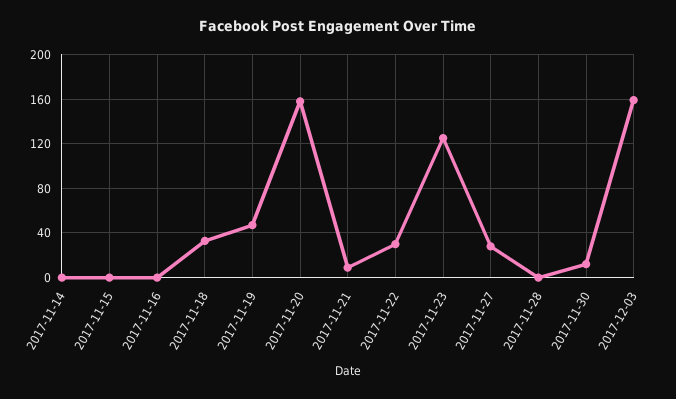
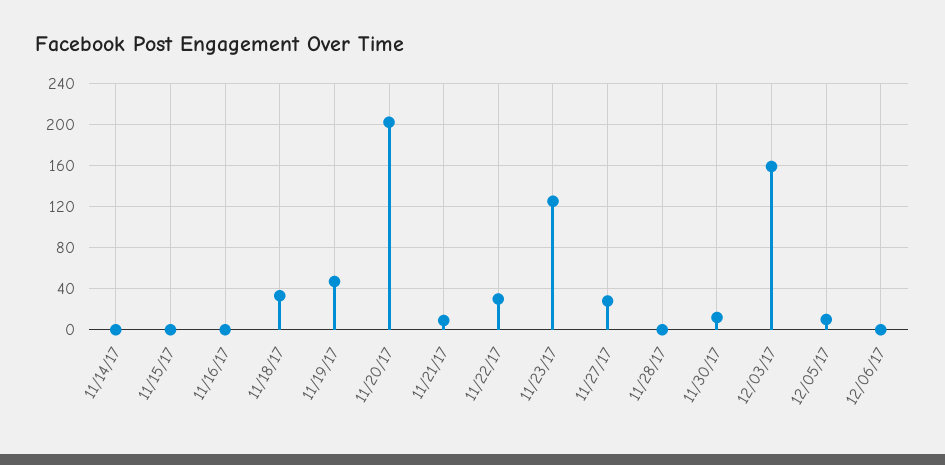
2017-11-20: 160 -> 200
12/05/17: none -> 10
12/06/17: none -> 0

